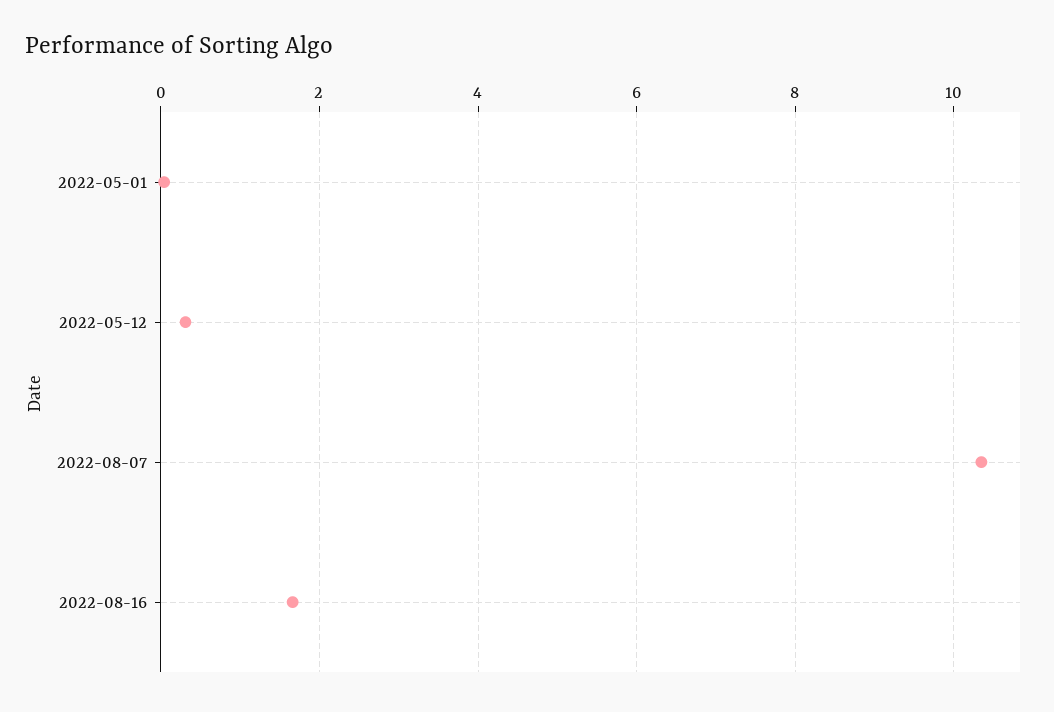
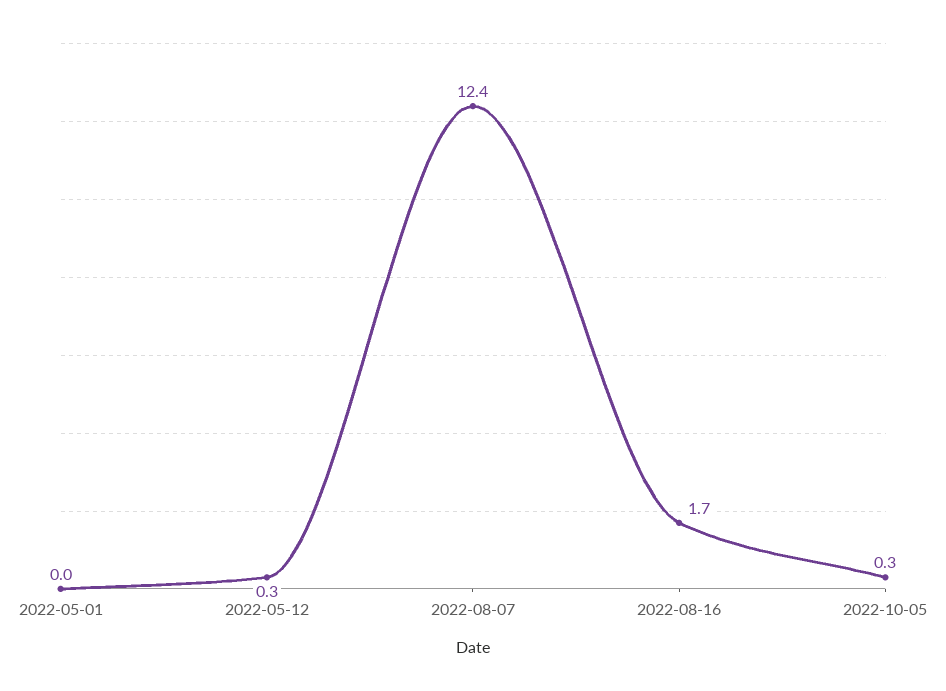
2022-08-07: 10.4 -> 12.4
2022-10-05: none -> 0.3

